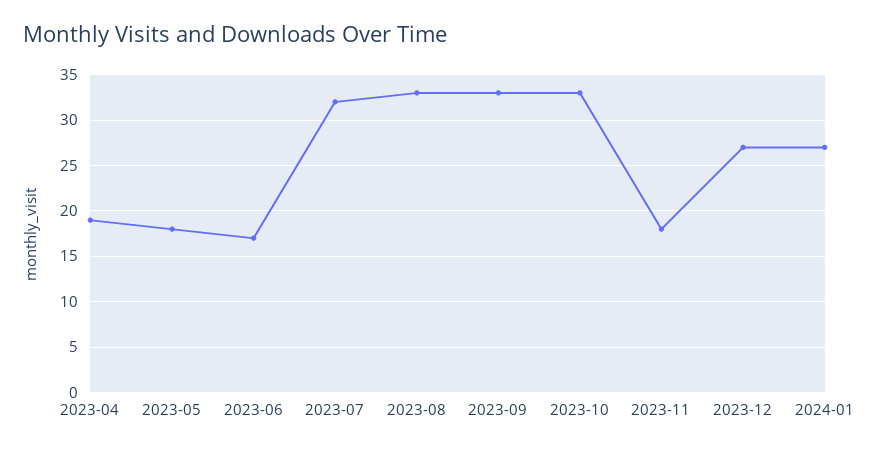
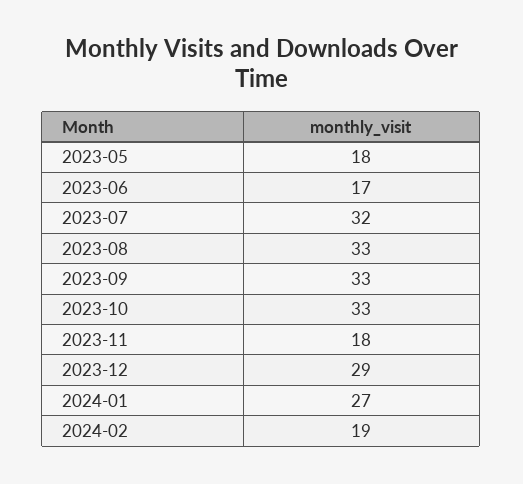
2023-04: 19 -> none
2023-12: 27 -> 29
2024-02: none -> 19

